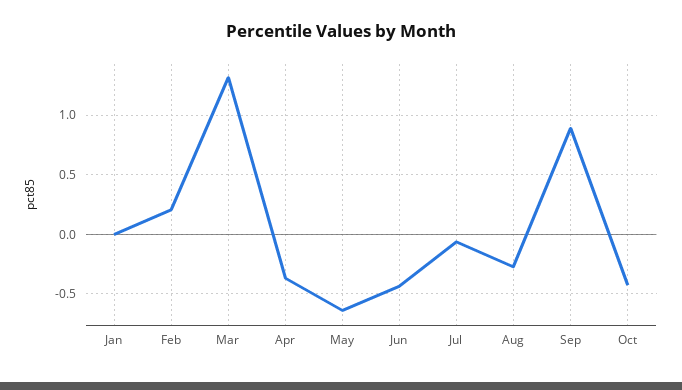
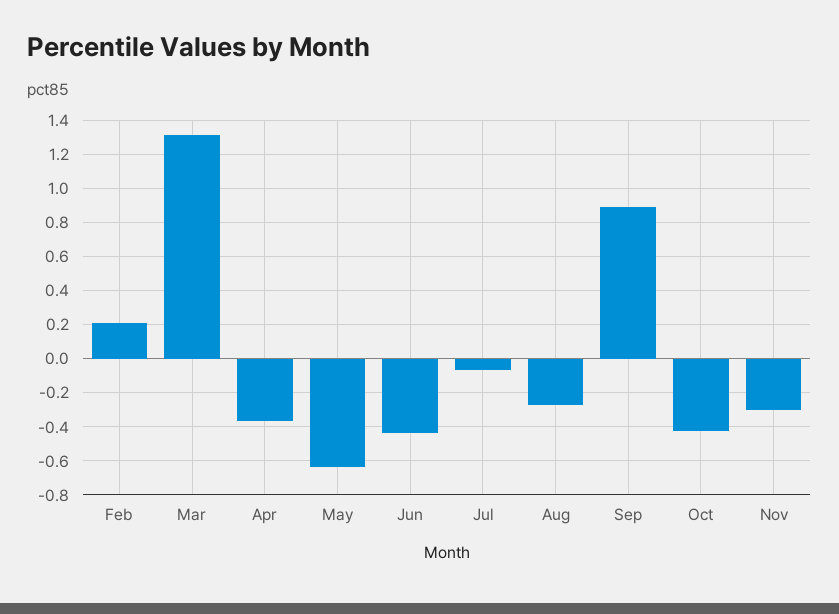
Jan: 0 -> none
Nov: none -> -0.3

